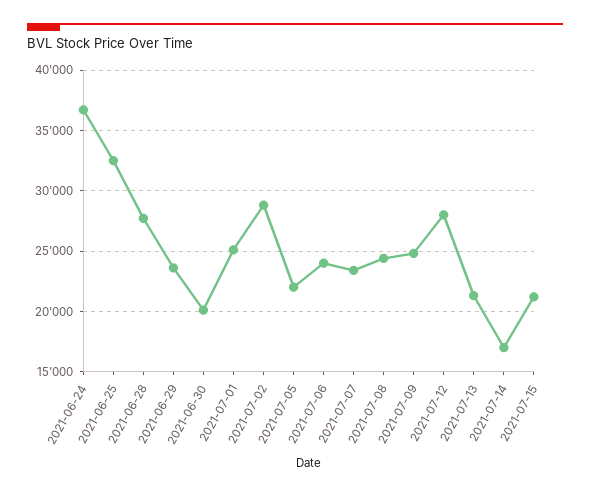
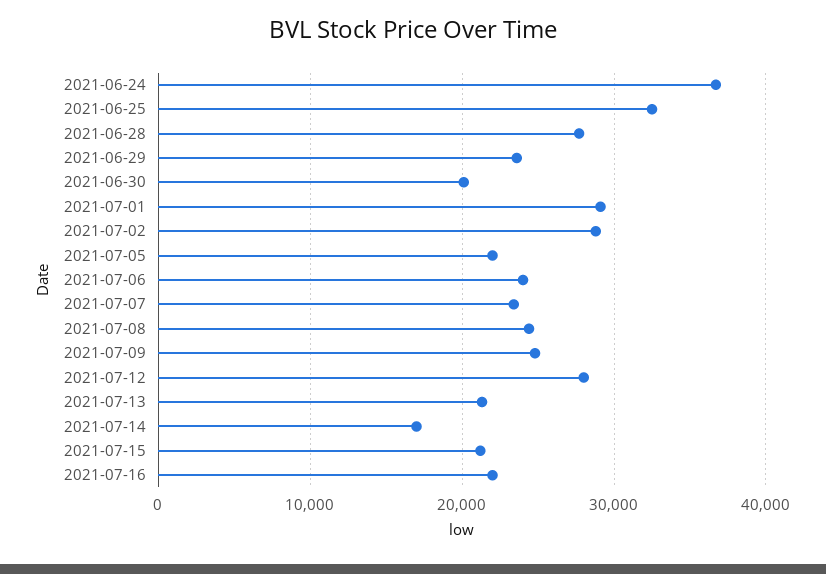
2021-07-01: 25000 -> 29000
2021-07-16: none -> 22000

